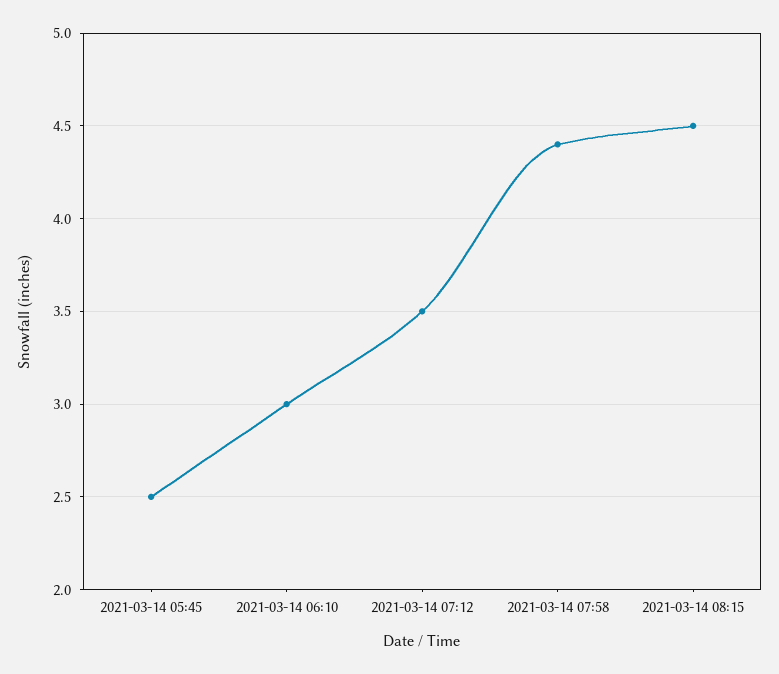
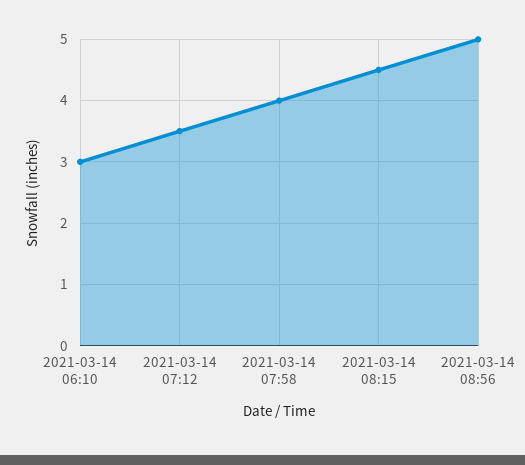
2021-03-14 05:45: 2.5 -> none
2021-03-14 07:58: 4.4 -> 4
2021-03-14 08:56: none -> 5

